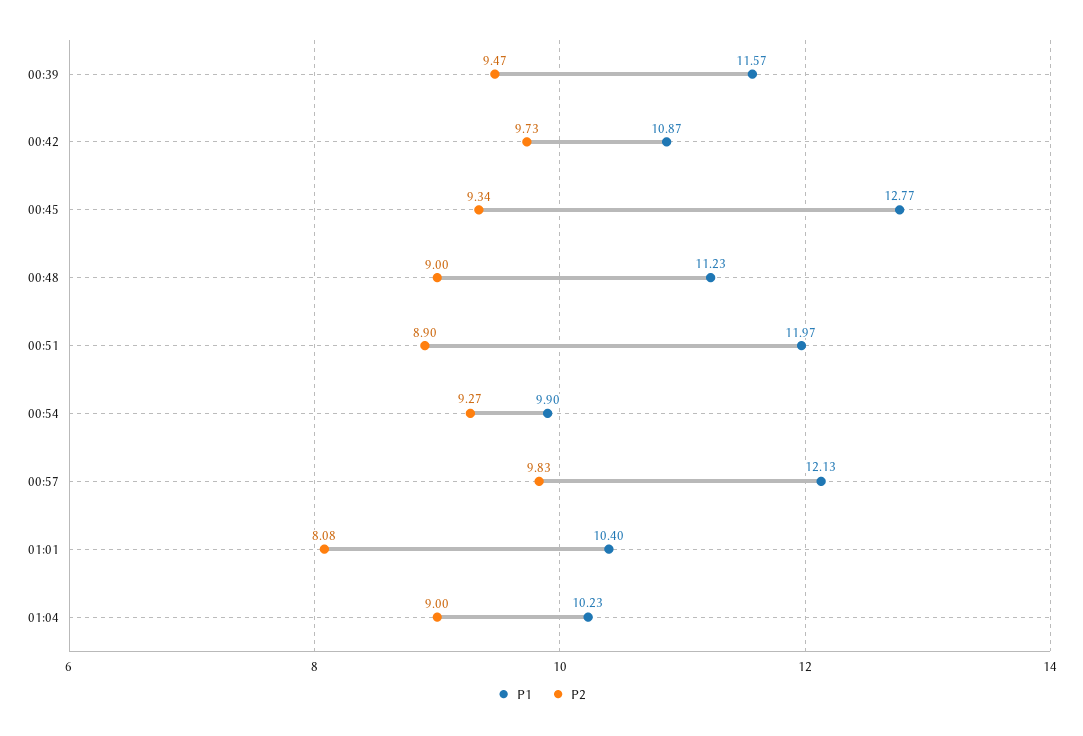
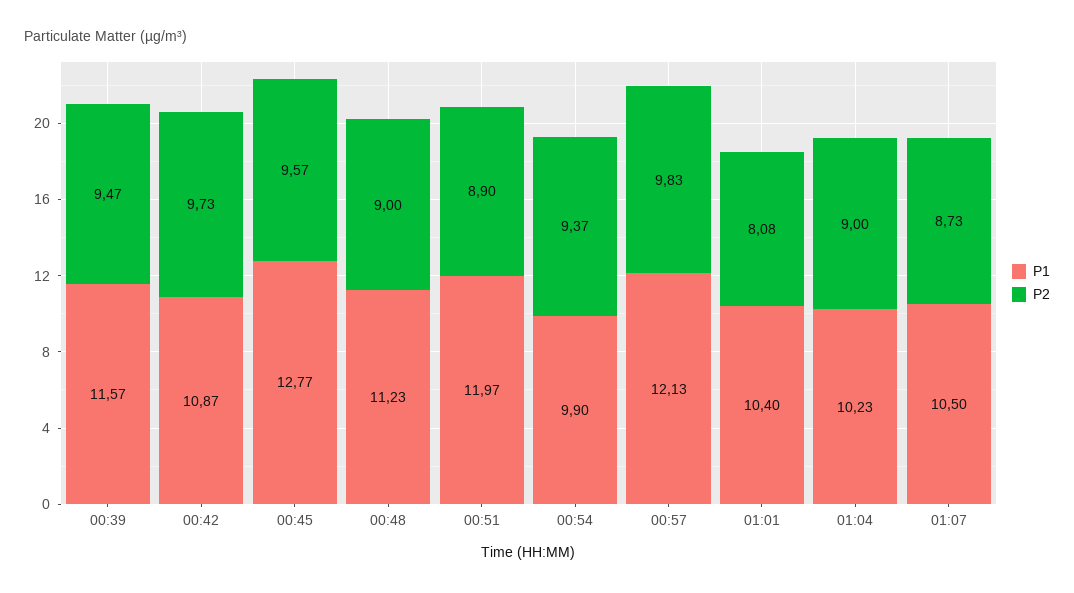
P2, 00:45: 9.34 -> 9.57
P2, 00:54: 9.27 -> 9.37
P1, 01:07: none -> 10.5
P2, 01:07: none -> 8.73

